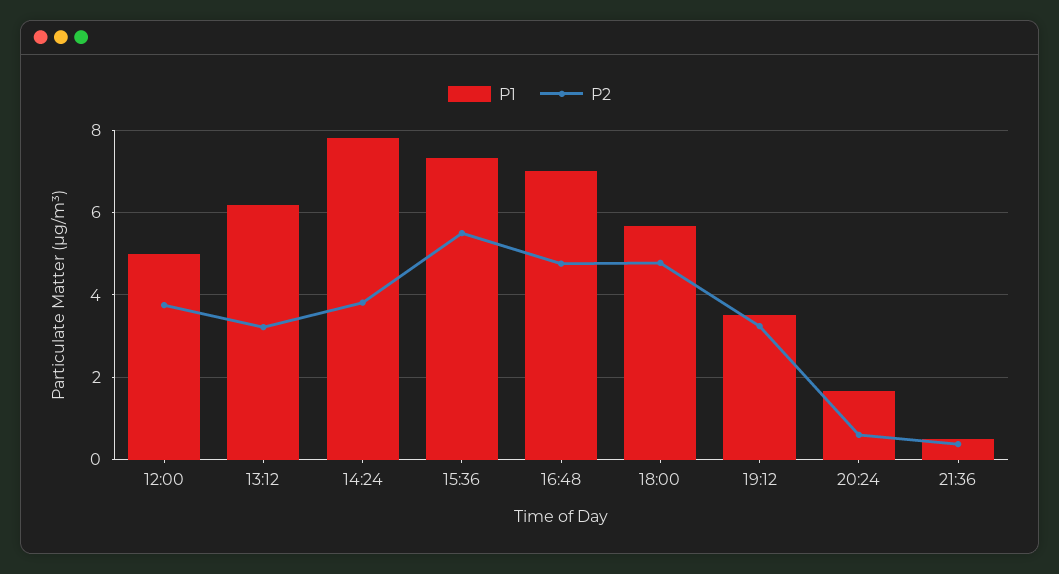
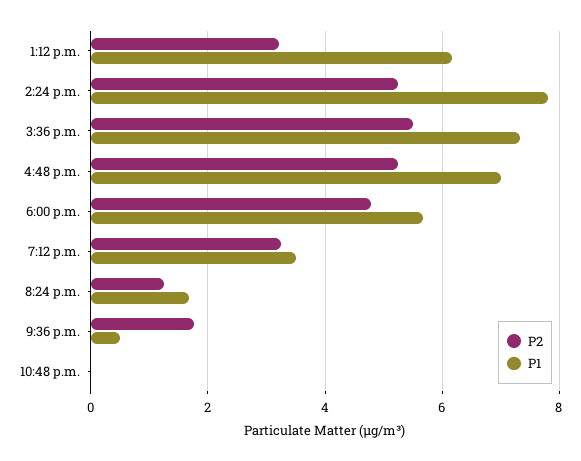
P1, 12:00: 5 -> none
P2, 12:00: 3.8 -> none
P2, 14:24: 3.8 -> 5.2
P2, 16:48: 4.8 -> 5.2
P2, 20:24: 0.6 -> 1.2
P2, 21:36: 0.4 -> 1.8
P2, 10:48 p.m.: none -> 0
P1, 10:48 p.m.: none -> 0

